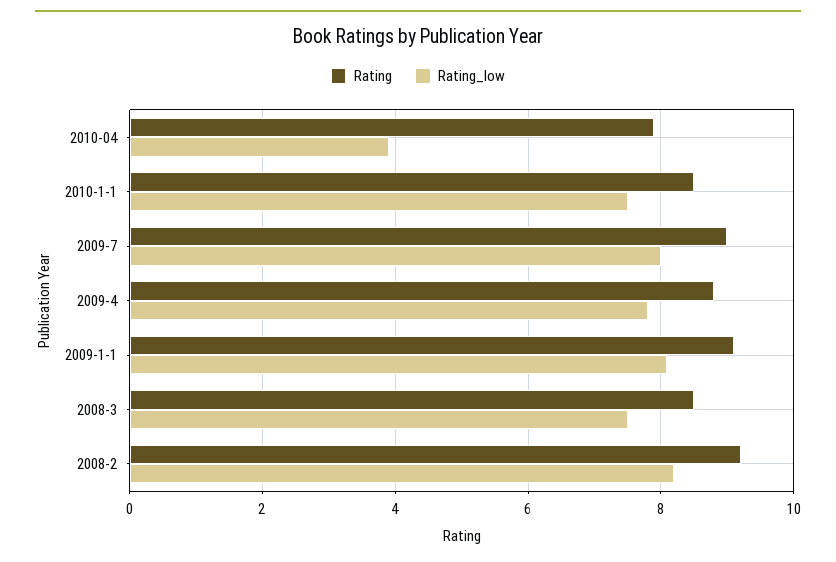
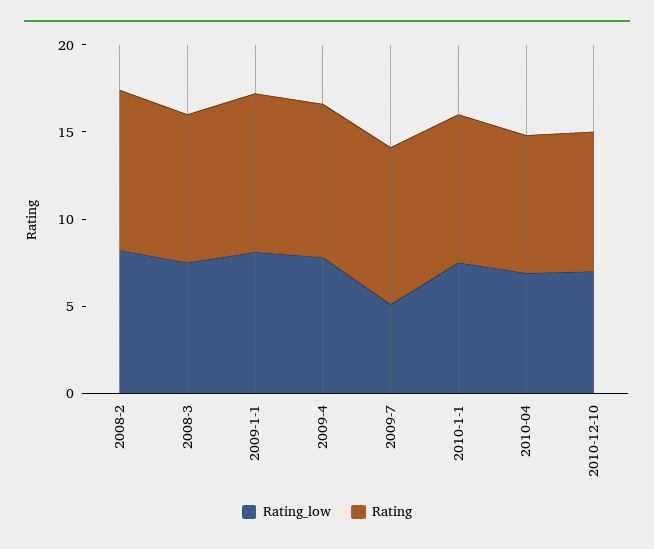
Rating_low, 2010-04: 4 -> 7
Rating_low, 2009-7: 8 -> 5
Rating_low, 2010-12-10: none -> 7
Rating, 2010-12-10: none -> 8

